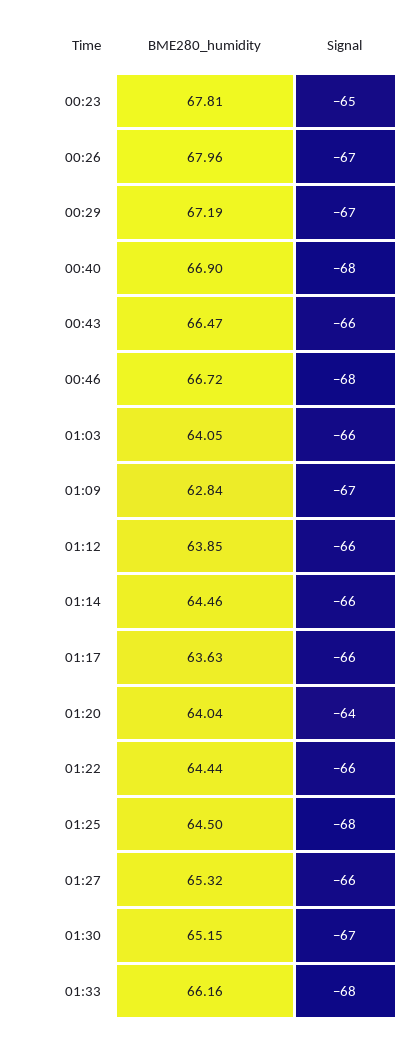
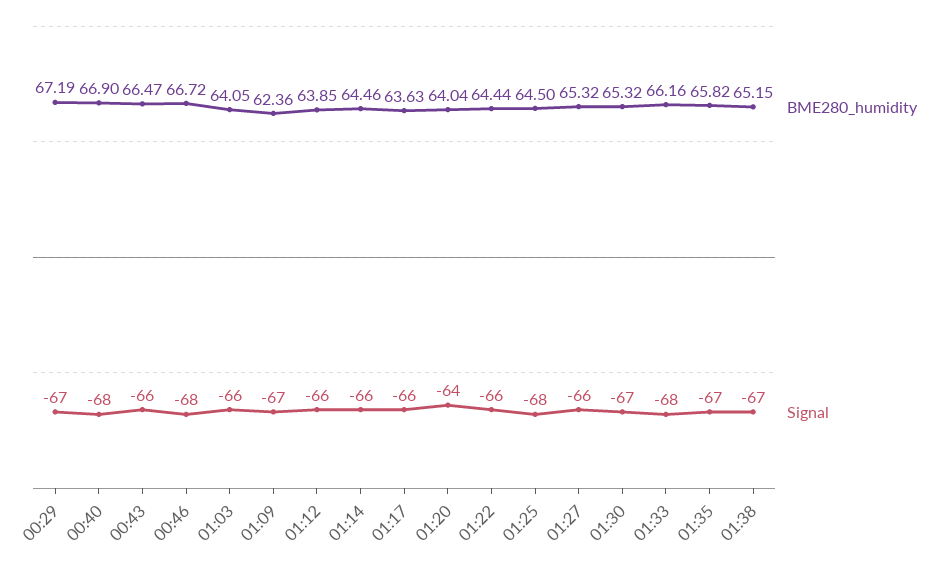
BME280_humidity, 00:23: 67.81 -> none
Signal, 00:23: -65 -> none
BME280_humidity, 00:26: 67.96 -> none
Signal, 00:26: -67 -> none
BME280_humidity, 01:09: 62.84 -> 62.36
BME280_humidity, 01:30: 65.15 -> 65.32
BME280_humidity, 01:35: none -> 65.82
Signal, 01:35: none -> -67
BME280_humidity, 01:38: none -> 65.15
Signal, 01:38: none -> -67

